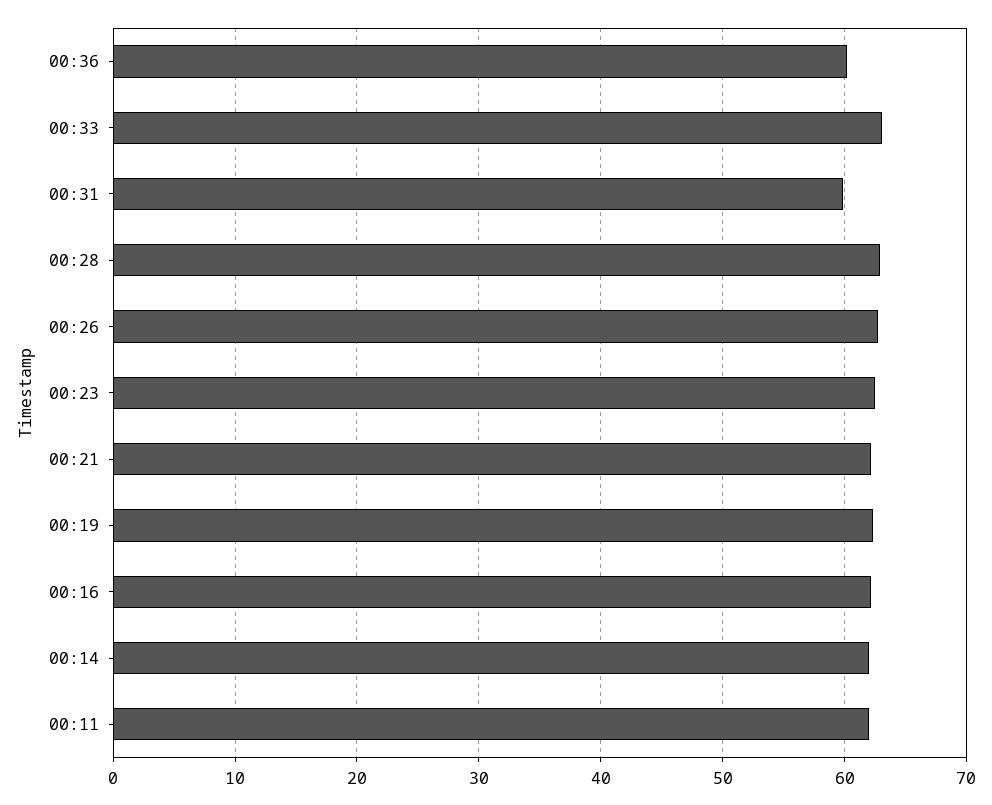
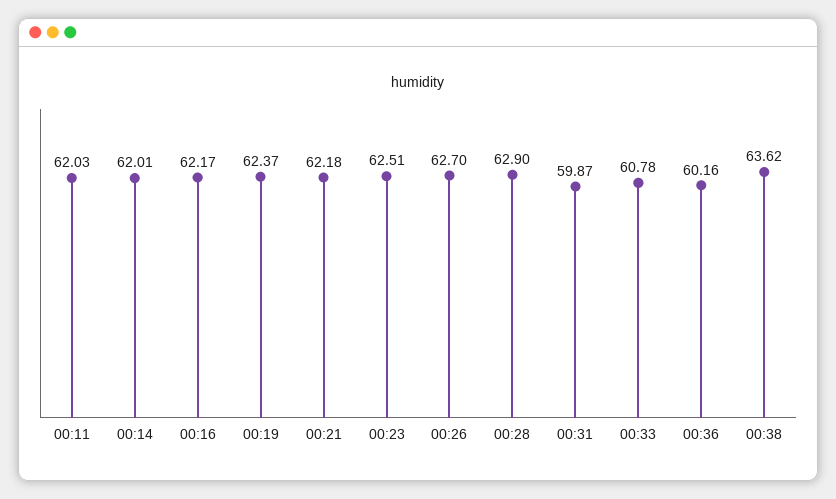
00:33: 63 -> 60.78
00:38: none -> 63.62

